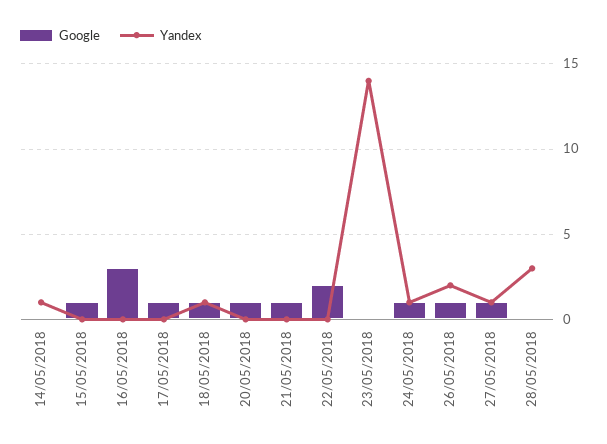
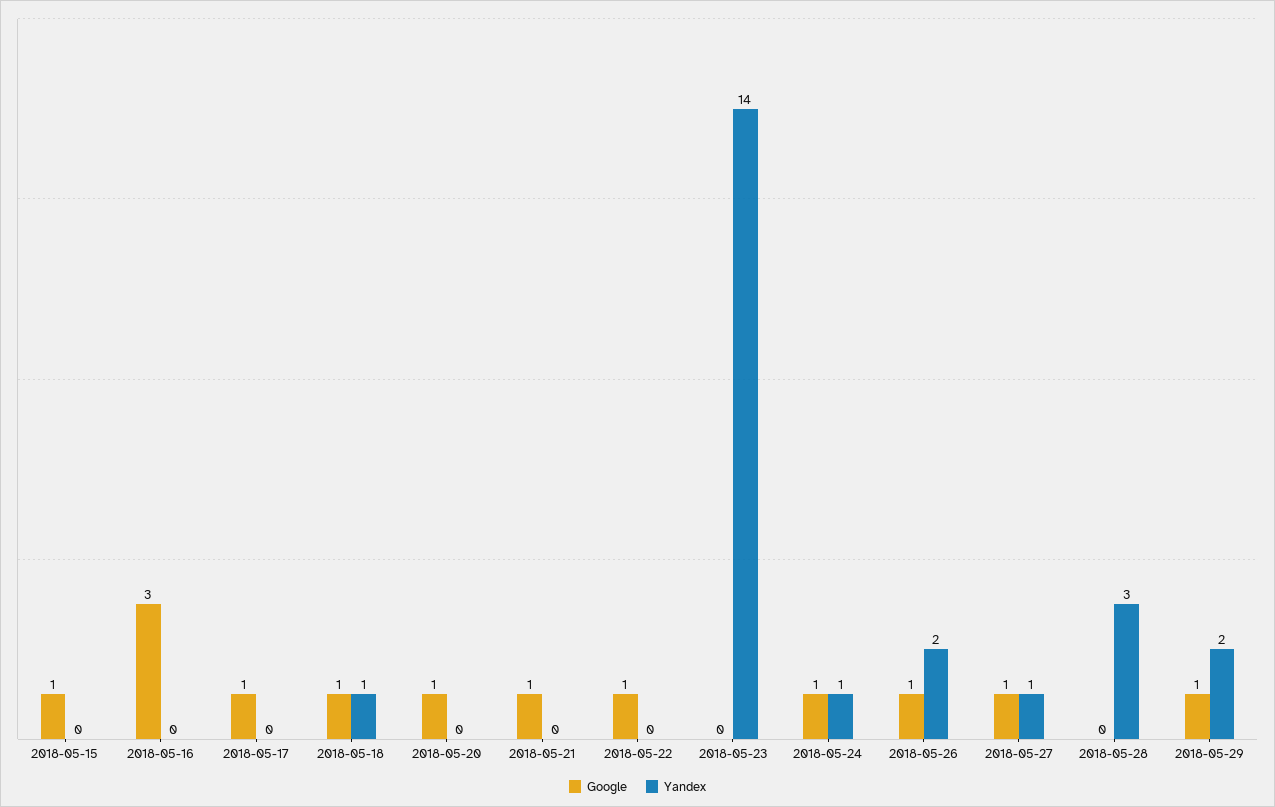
Google, 14/05/2018: 0 -> none
Yandex, 14/05/2018: 1 -> none
Google, 22/05/2018: 2 -> 1
Google, 2018-05-29: none -> 1
Yandex, 2018-05-29: none -> 2

